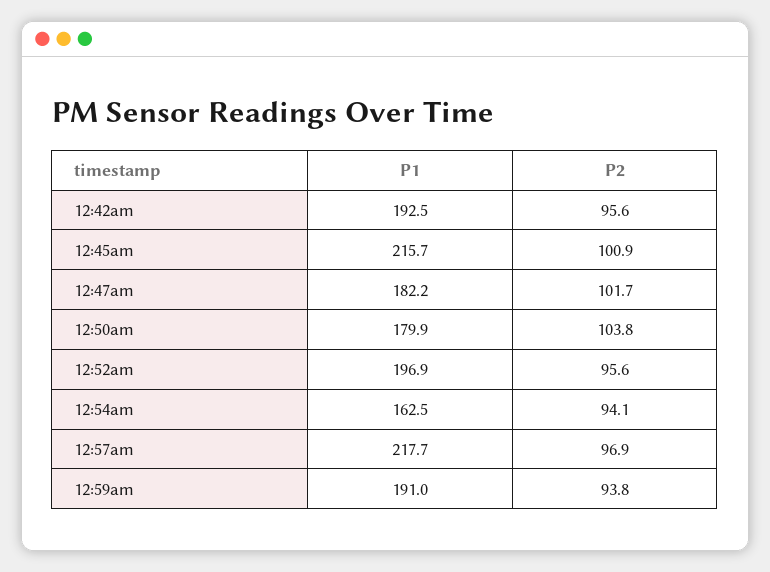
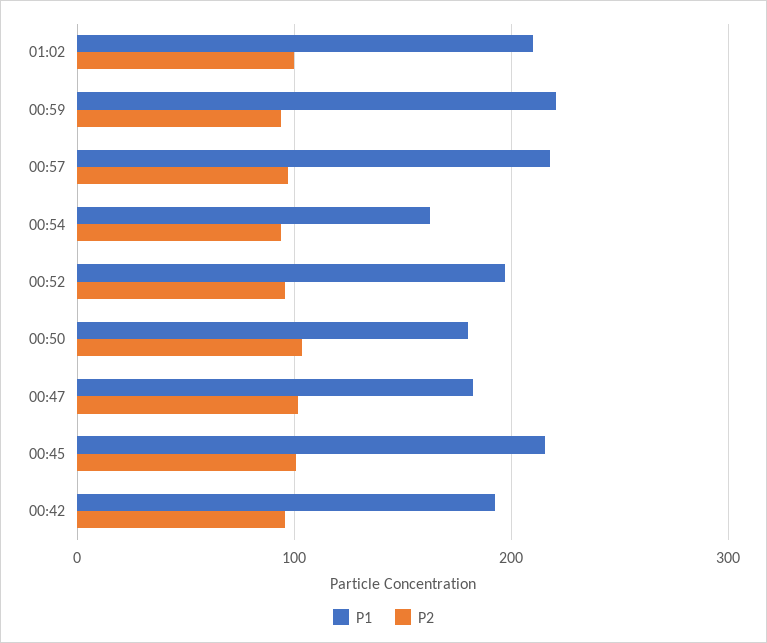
P1, 12:59am: 191 -> 220
P1, 01:02: none -> 210
P2, 01:02: none -> 100

